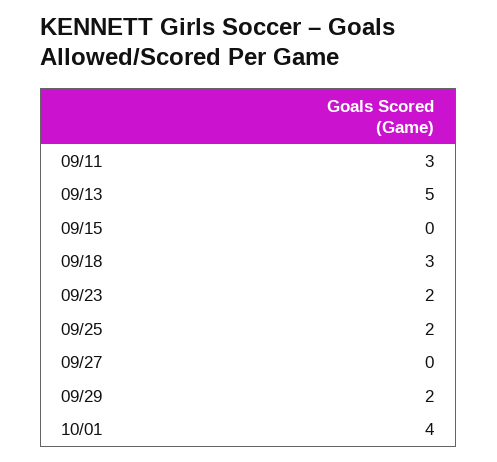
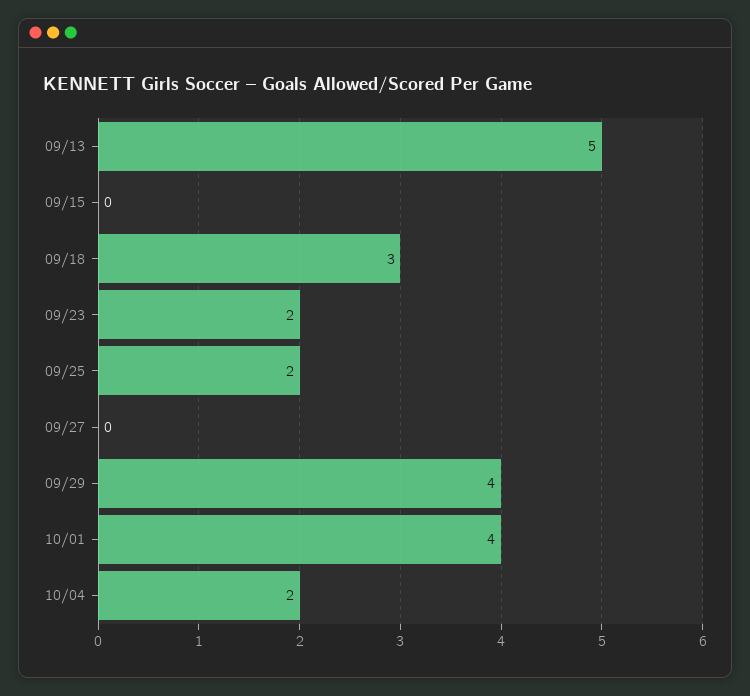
09/11: 3 -> none
09/29: 2 -> 4
10/04: none -> 2

